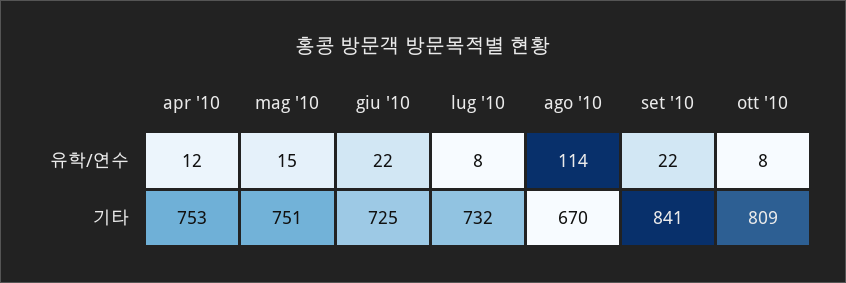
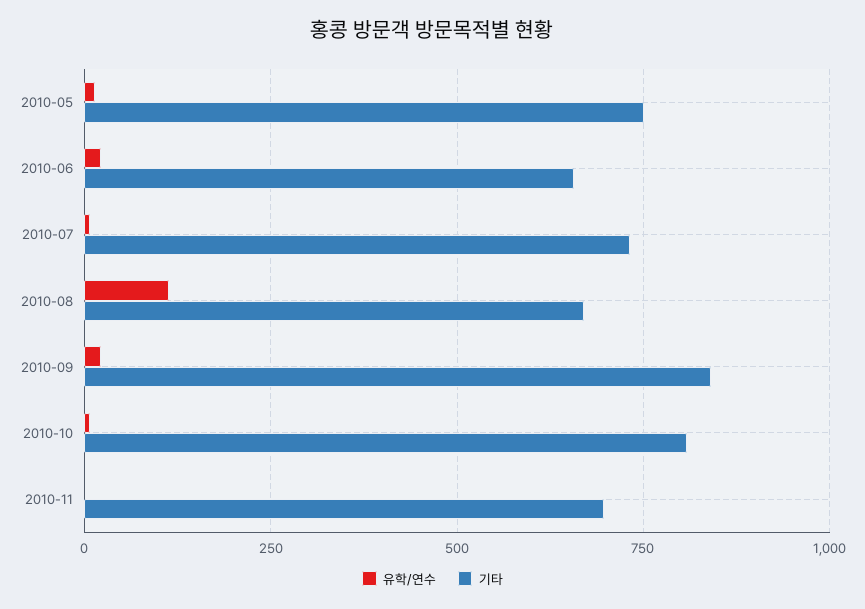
유학/연수, apr '10: 12 -> none
기타, apr '10: 753 -> none
기타, giu '10: 725 -> 650
유학/연수, 2010-11: none -> 0
기타, 2010-11: none -> 700

